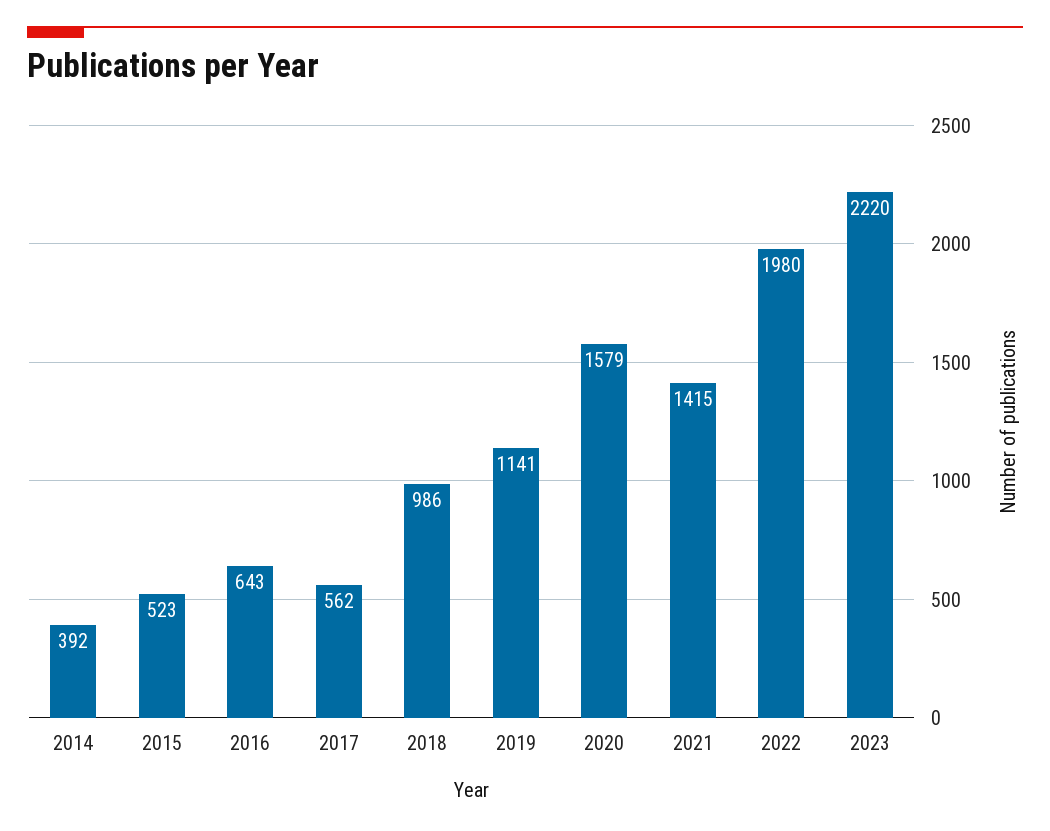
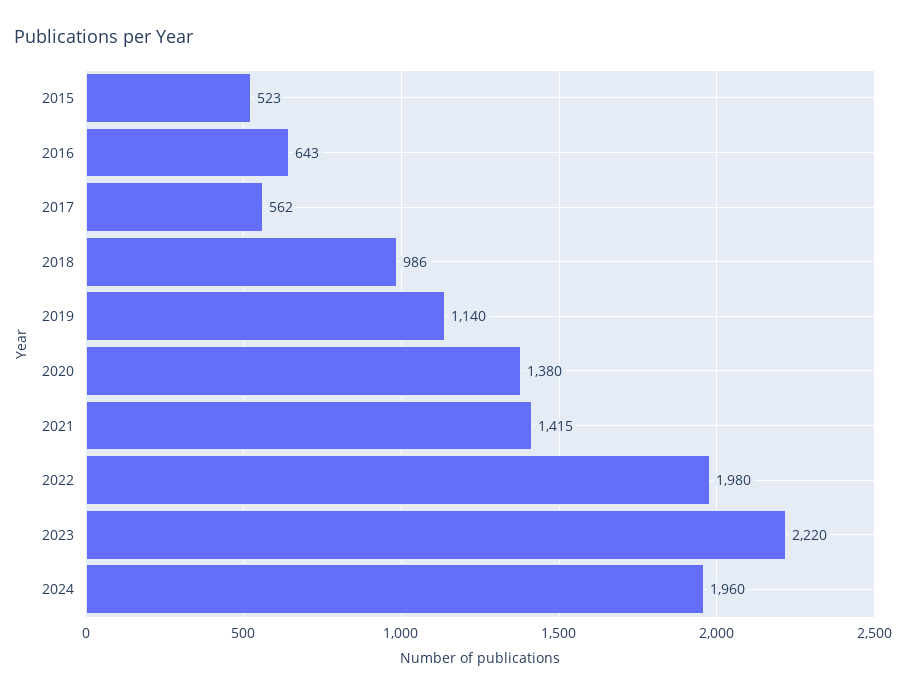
2014: 392 -> none
2019: 1141 -> 1140
2020: 1579 -> 1380
2024: none -> 1960

